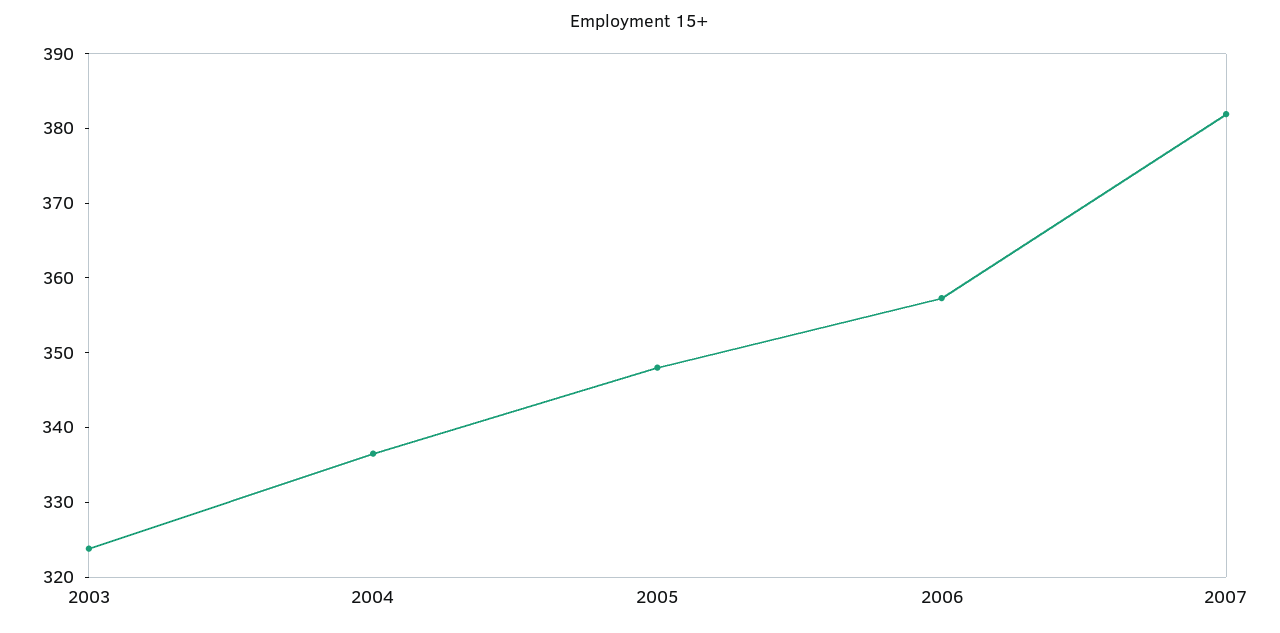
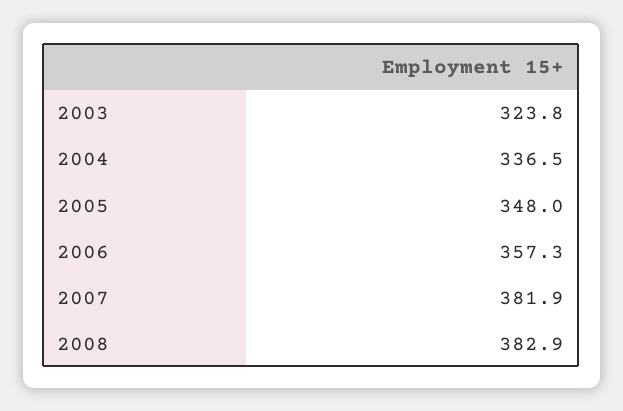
2008: none -> 382.9

